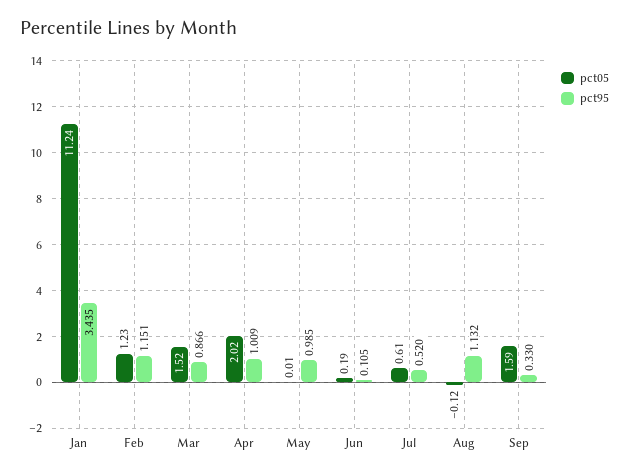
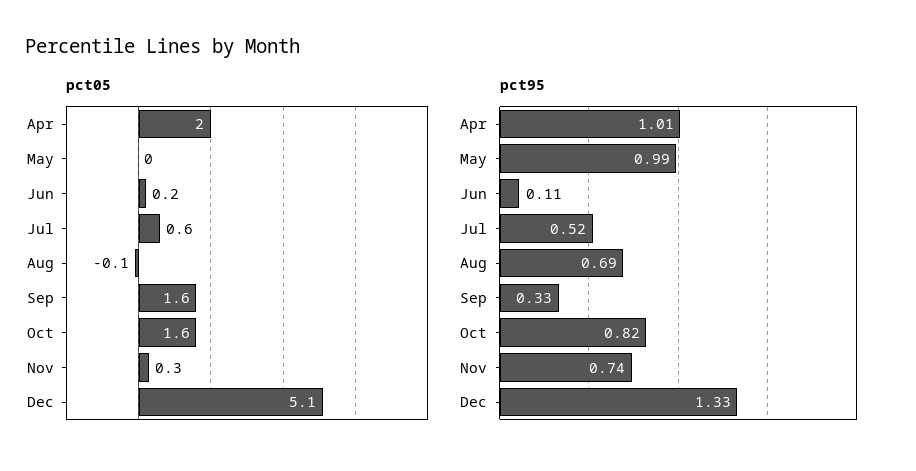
pct05, Jan: 11.24 -> none
pct95, Jan: 3.435 -> none
pct05, Feb: 1.23 -> none
pct95, Feb: 1.151 -> none
pct05, Mar: 1.52 -> none
pct95, Mar: 0.866 -> none
pct95, Aug: 1.132 -> 0.69
pct05, Oct: none -> 1.6
pct05, Nov: none -> 0.3
pct05, Dec: none -> 5.1
pct95, Oct: none -> 0.82
pct95, Nov: none -> 0.74
pct95, Dec: none -> 1.33

